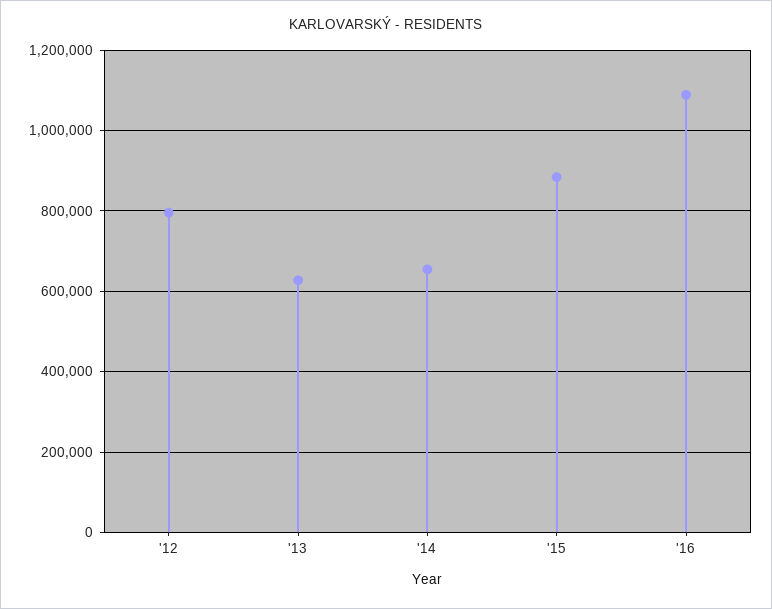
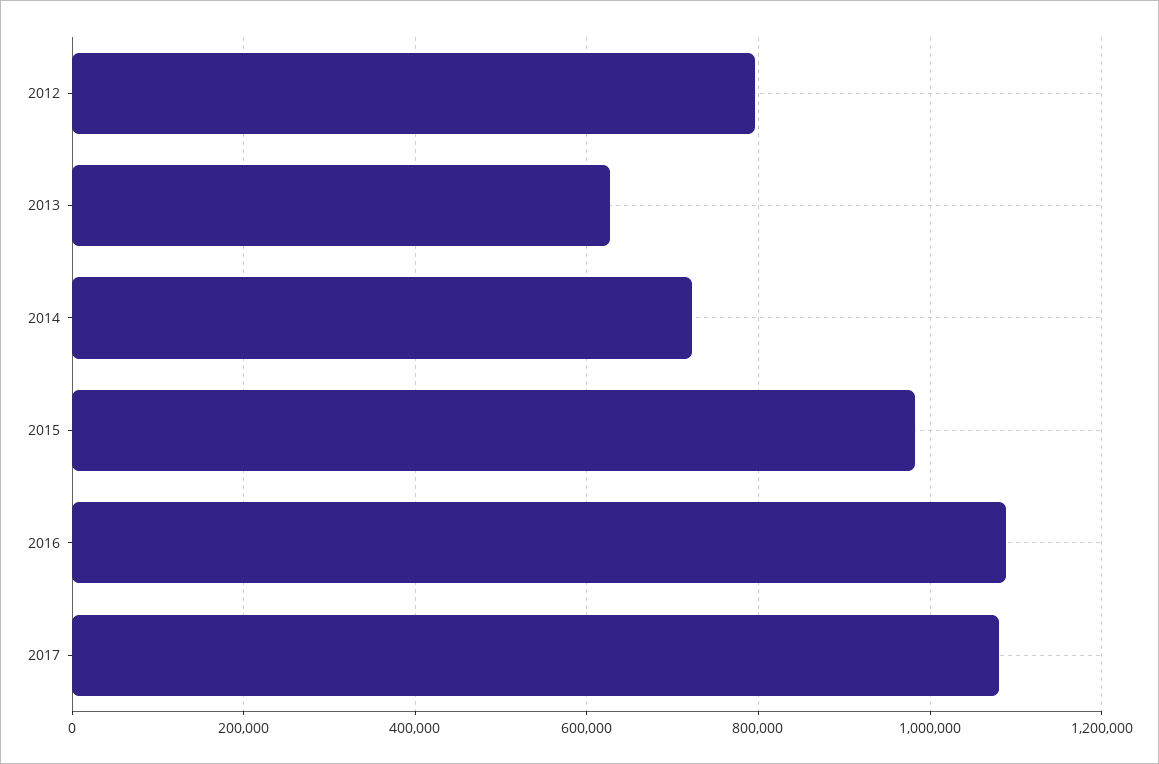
'14: 660000 -> 720000
'15: 880000 -> 980000
2017: none -> 1080000

